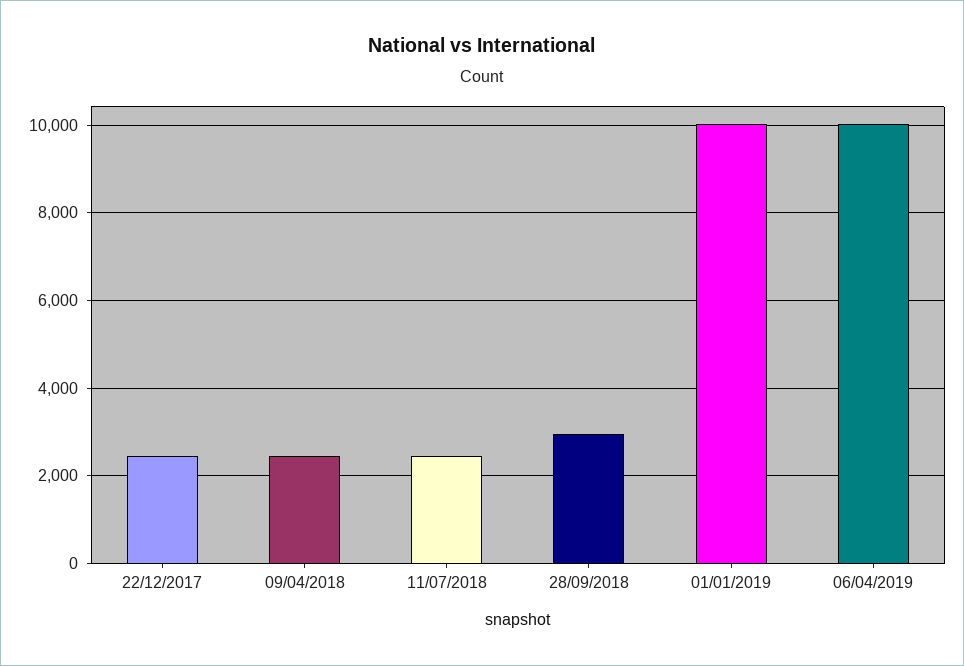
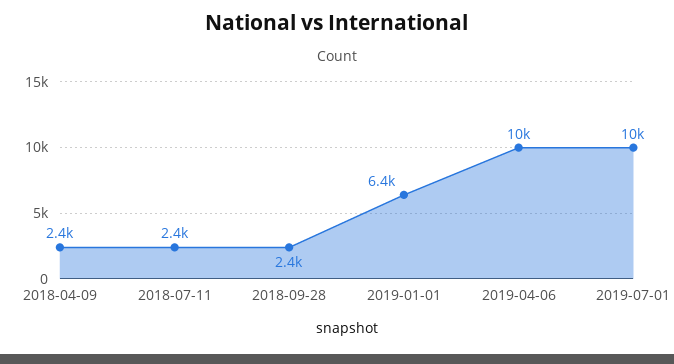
22/12/2017: 2400 -> none
28/09/2018: 3000 -> 2400
01/01/2019: 10000 -> 6400
2019-07-01: none -> 10000

